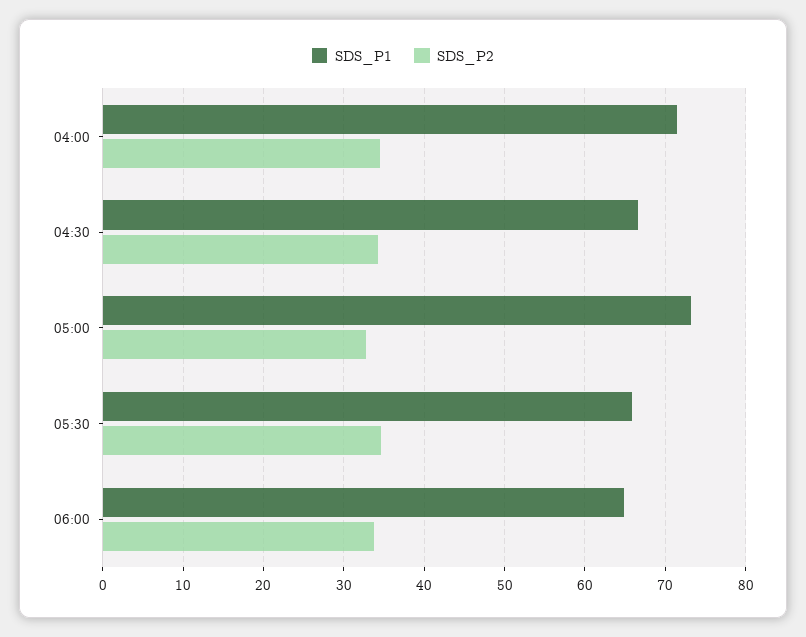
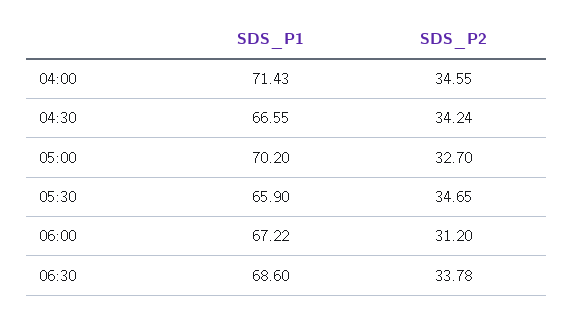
SDS_P1, 05:00: 73 -> 70.2
SDS_P1, 06:00: 65 -> 67.22
SDS_P2, 06:00: 34 -> 31.2
SDS_P1, 06:30: none -> 68.6
SDS_P2, 06:30: none -> 33.78

